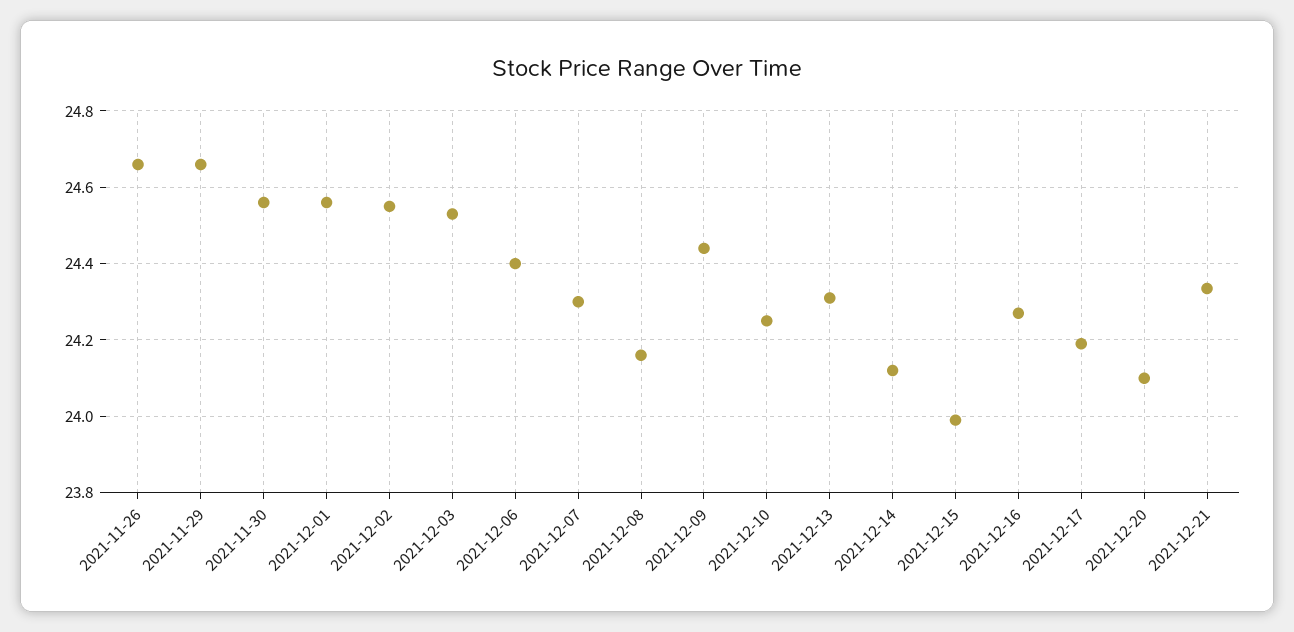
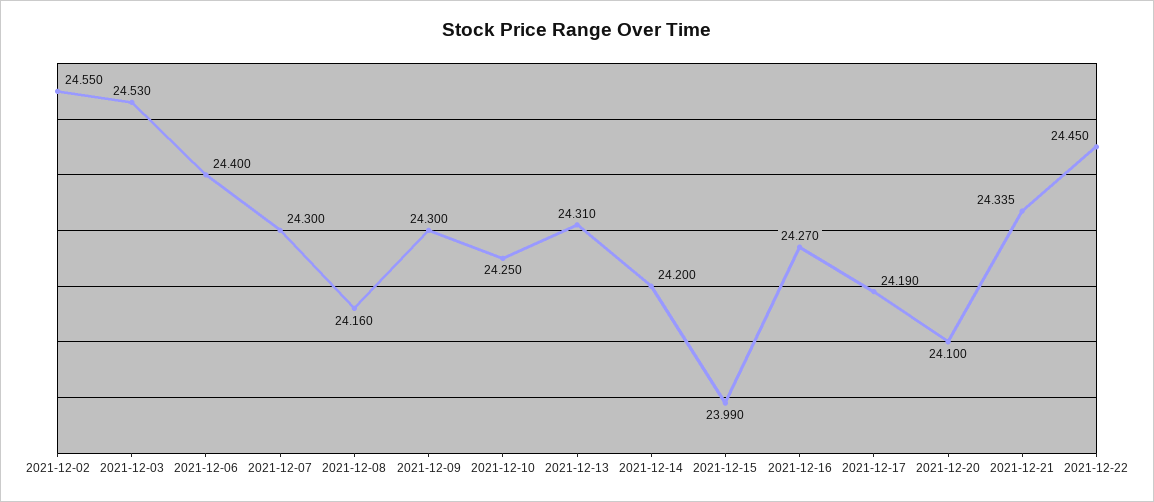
2021-11-26: 24.66 -> none
2021-11-29: 24.66 -> none
2021-11-30: 24.56 -> none
2021-12-01: 24.56 -> none
2021-12-09: 24.44 -> 24.3
2021-12-14: 24.12 -> 24.2
2021-12-22: none -> 24.45

